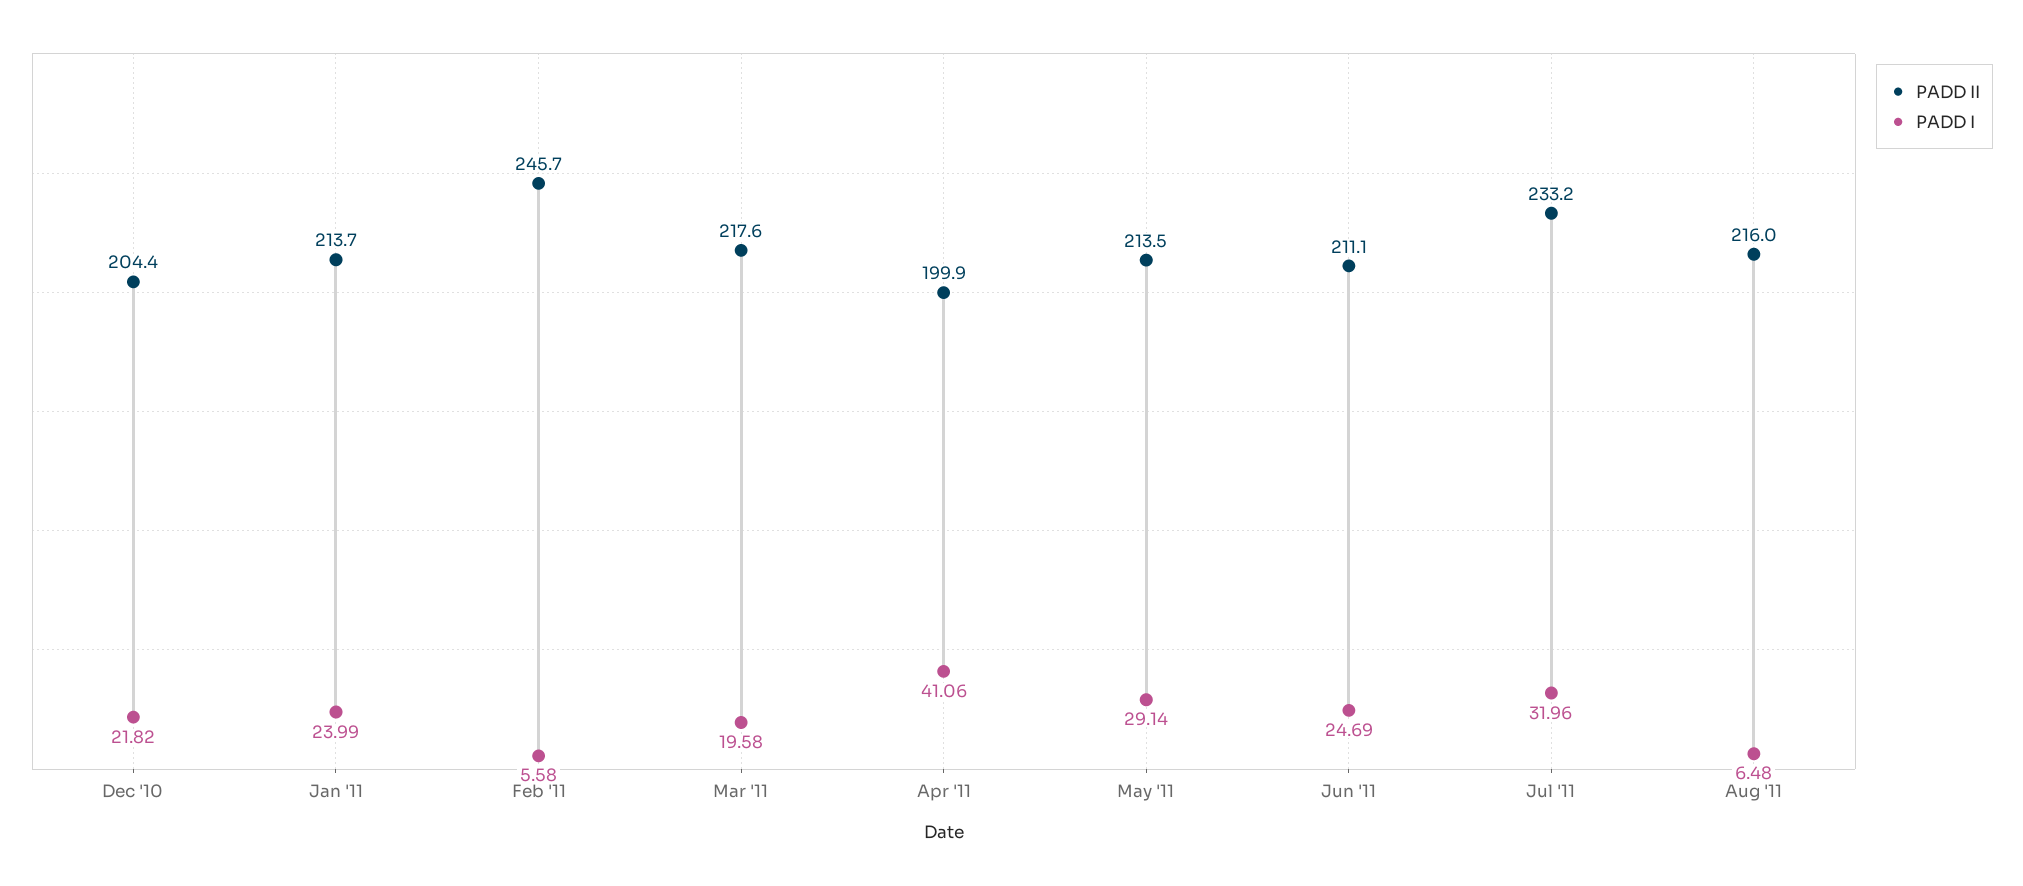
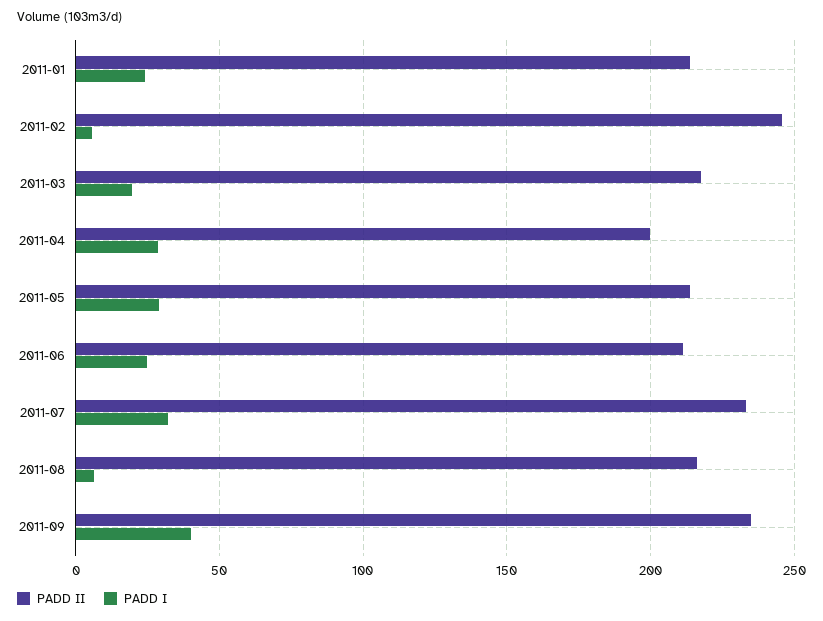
PADD II, Dec '10: 204.4 -> none
PADD I, Dec '10: 21.82 -> none
PADD I, Apr '11: 41.06 -> 30
PADD II, 2011-09: none -> 235
PADD I, 2011-09: none -> 40

